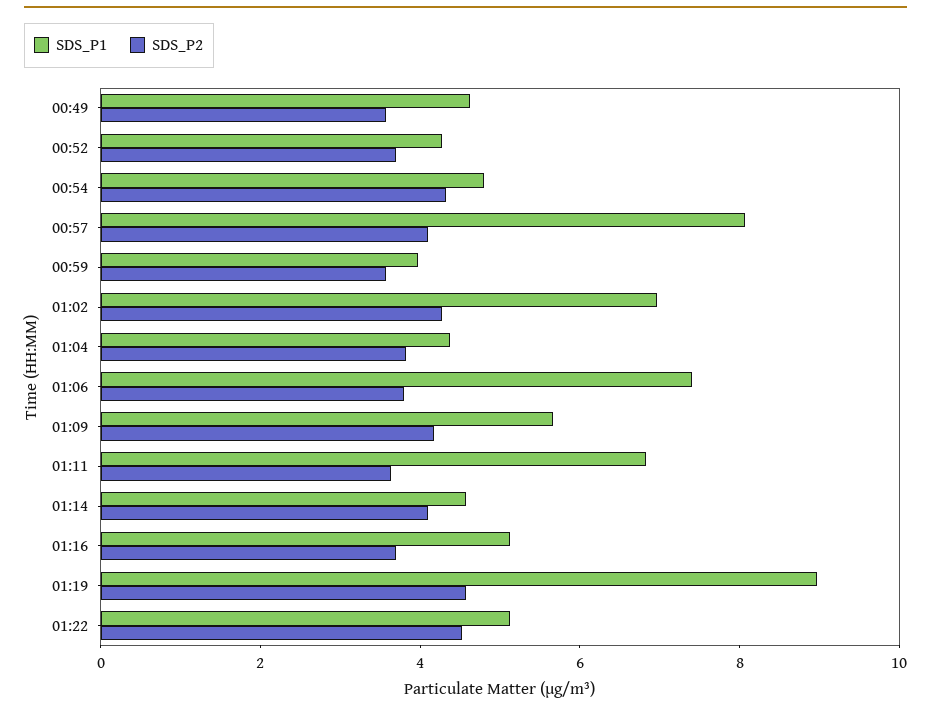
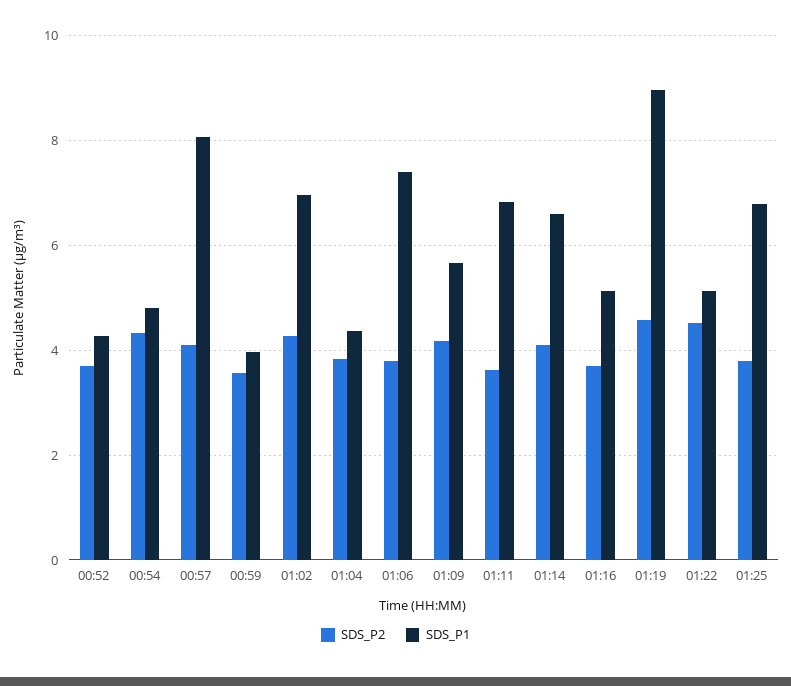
SDS_P1, 00:49: 4.5 -> none
SDS_P2, 00:49: 3.5 -> none
SDS_P1, 01:14: 4.5 -> 6.6
SDS_P2, 01:25: none -> 3.8
SDS_P1, 01:25: none -> 6.8

